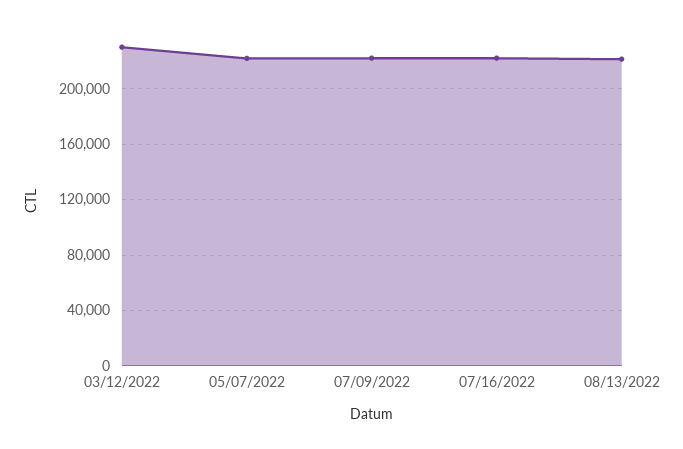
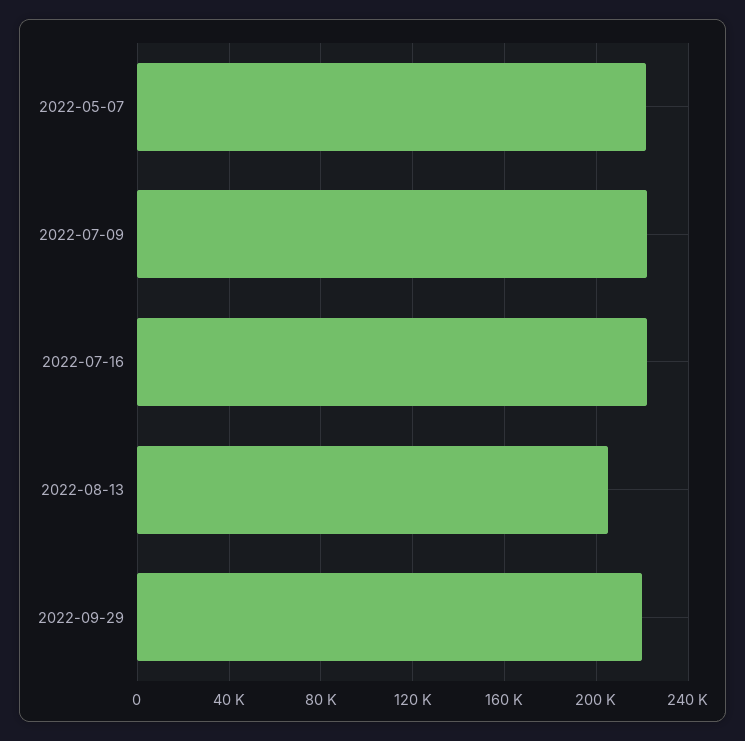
03/12/2022: 230000 -> none
08/13/2022: 220000 -> 205000
2022-09-29: none -> 220000

